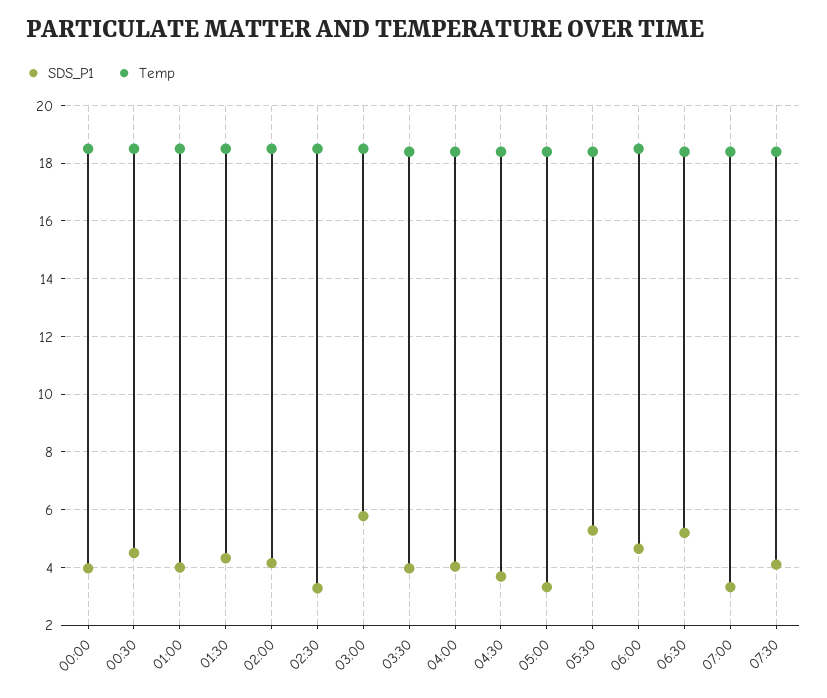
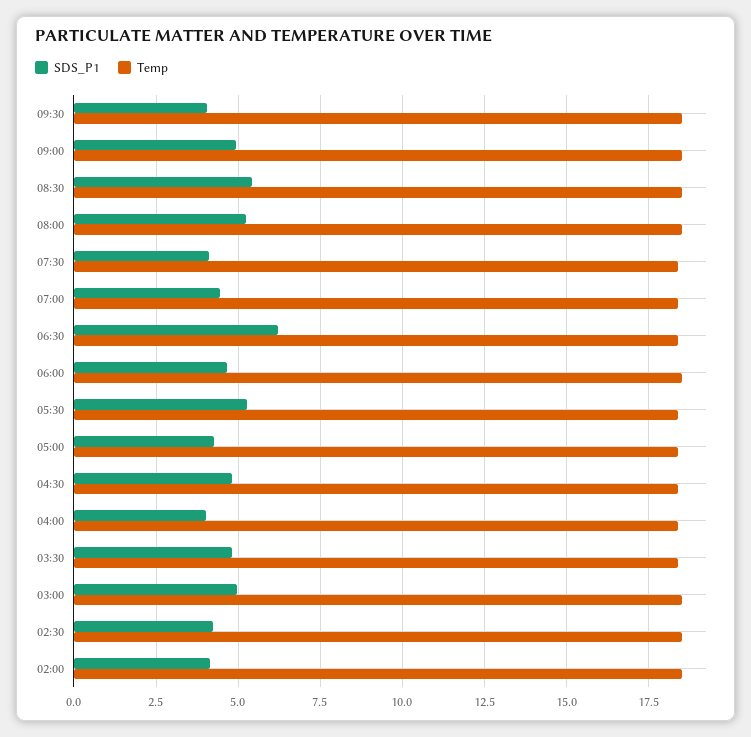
SDS_P1, 00:00: 4 -> none
Temp, 00:00: 18.5 -> none
SDS_P1, 00:30: 4.5 -> none
Temp, 00:30: 18.5 -> none
SDS_P1, 01:00: 4 -> none
Temp, 01:00: 18.5 -> none
SDS_P1, 01:30: 4.25 -> none
Temp, 01:30: 18.5 -> none
SDS_P1, 02:30: 3.25 -> 4.25
SDS_P1, 03:00: 5.75 -> 5
SDS_P1, 03:30: 4 -> 4.75
SDS_P1, 04:30: 3.75 -> 4.75
SDS_P1, 05:00: 3.25 -> 4.25
SDS_P1, 06:30: 5.25 -> 6.25
SDS_P1, 07:00: 3.25 -> 4.5
SDS_P1, 09:30: none -> 4
Temp, 09:30: none -> 18.5
SDS_P1, 09:00: none -> 5
Temp, 09:00: none -> 18.5
SDS_P1, 08:30: none -> 5.5
Temp, 08:30: none -> 18.5
SDS_P1, 08:00: none -> 5.25
Temp, 08:00: none -> 18.5

